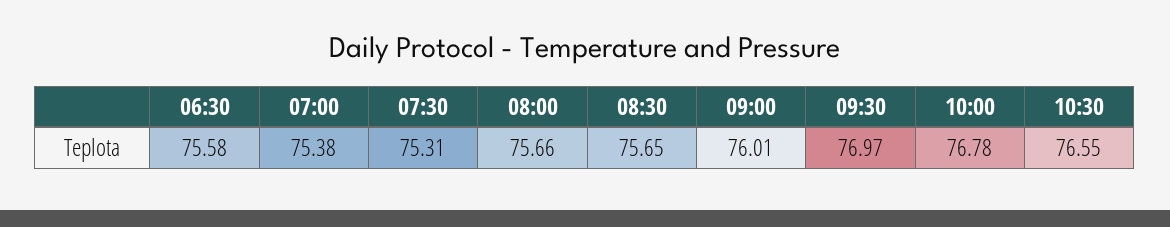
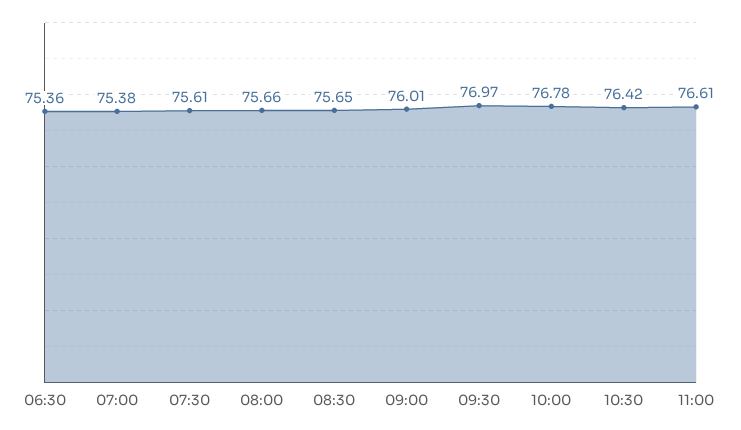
06:30: 75.58 -> 75.36
07:30: 75.31 -> 75.61
10:30: 76.55 -> 76.42
11:00: none -> 76.61

